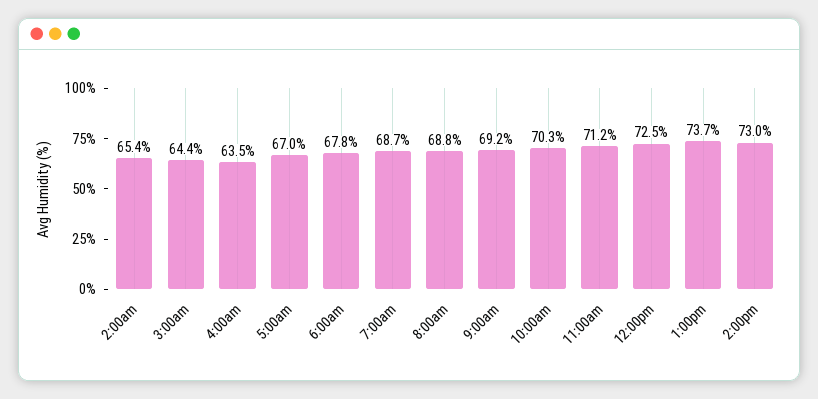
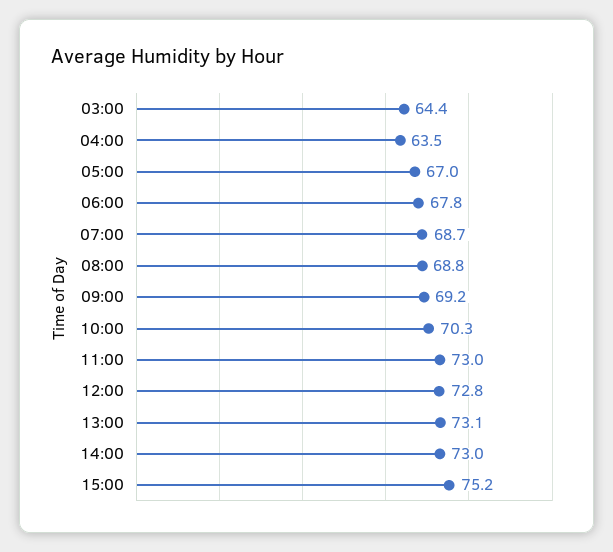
2:00am: 65.4 -> none
11:00am: 71.2 -> 73
12:00pm: 72.5 -> 72.8
1:00pm: 73.7 -> 73.1
15:00: none -> 75.2

